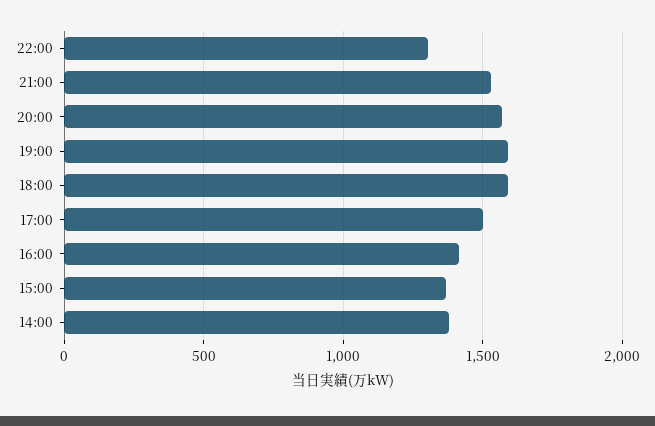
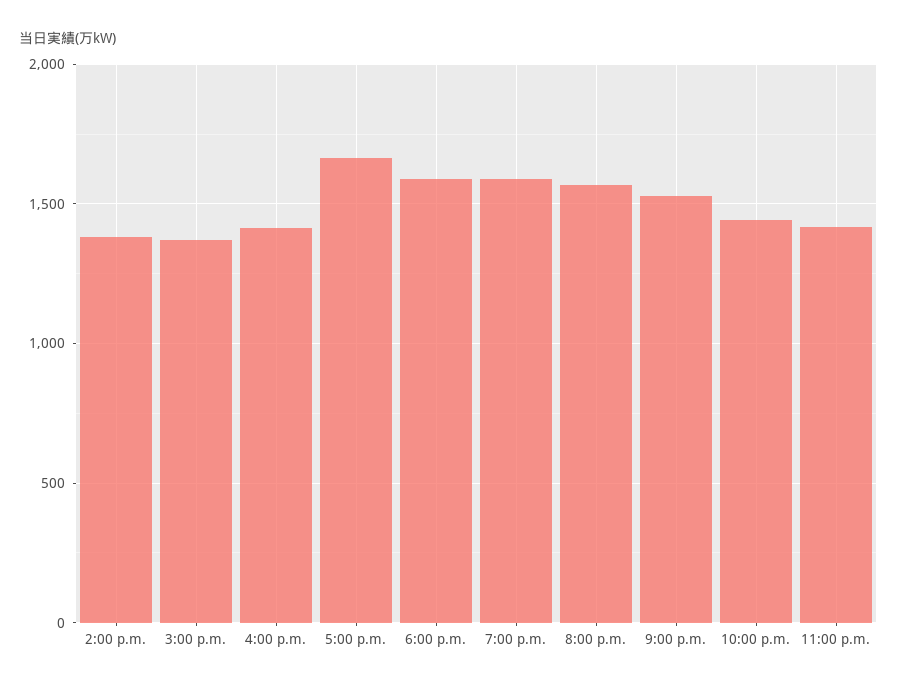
22:00: 1300 -> 1450
17:00: 1500 -> 1650
11:00 p.m.: none -> 1400

